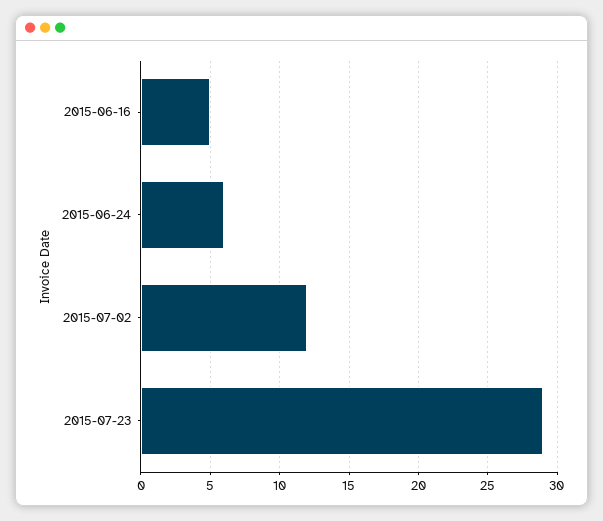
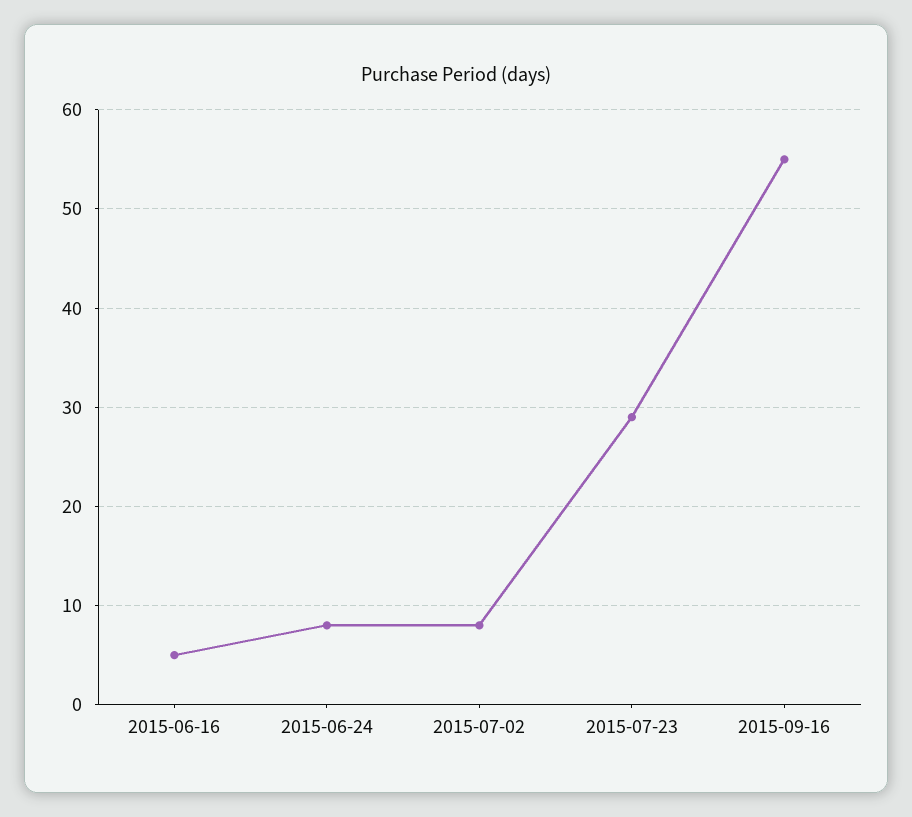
2015-06-24: 6 -> 8
2015-07-02: 12 -> 8
2015-09-16: none -> 55

